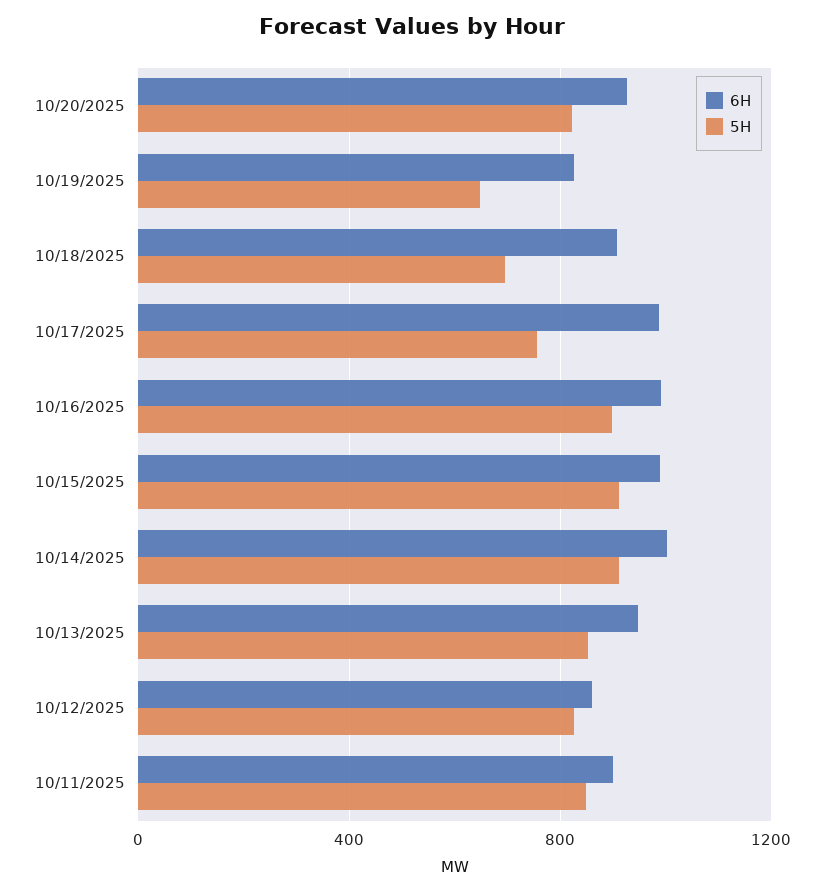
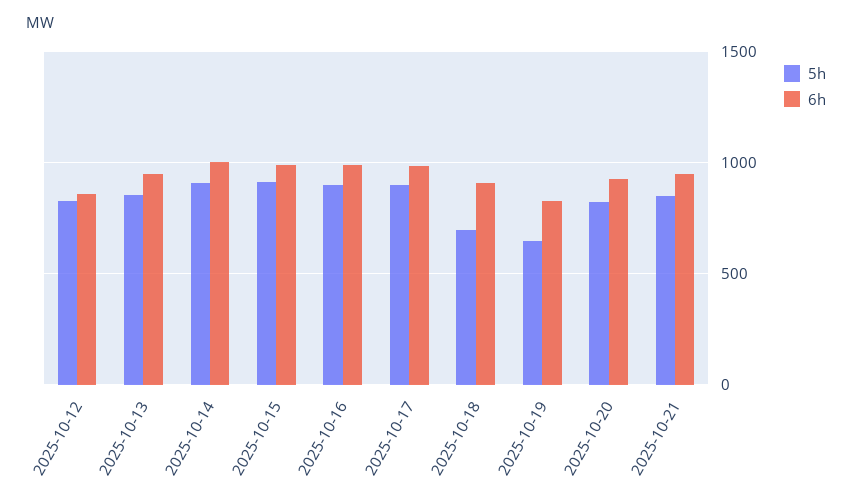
5H, 10/17/2025: 750 -> 900
6H, 10/11/2025: 900 -> none
5H, 10/11/2025: 850 -> none
5H, 2025-10-21: none -> 850
6H, 2025-10-21: none -> 950

